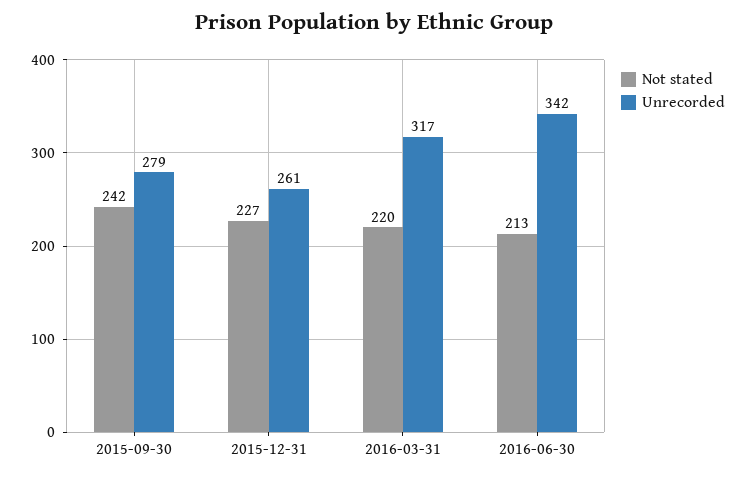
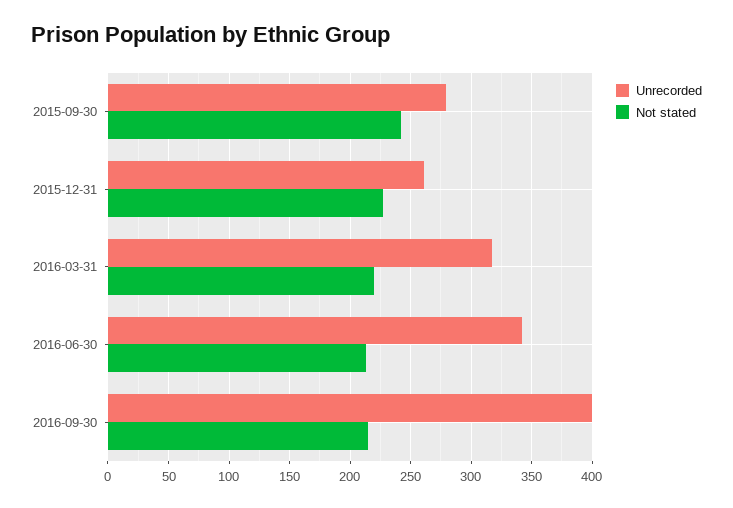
Unrecorded, 2016-09-30: none -> 400
Not stated, 2016-09-30: none -> 215

